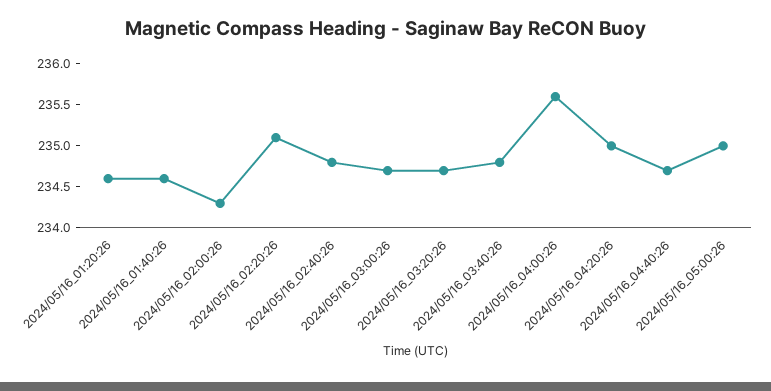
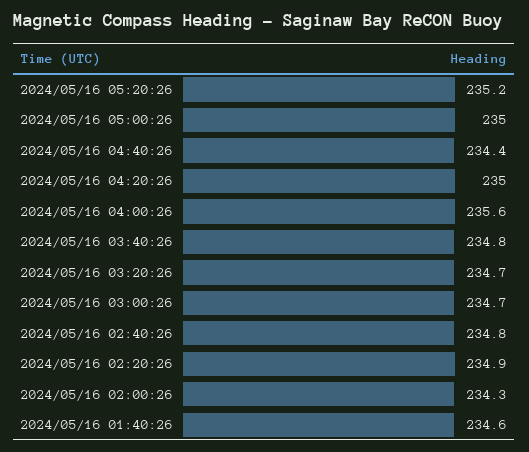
2024/05/16_01:20:26: 234.6 -> none
2024/05/16_02:20:26: 235.1 -> 234.9
2024/05/16_04:40:26: 234.7 -> 234.4
2024/05/16 05:20:26: none -> 235.2

